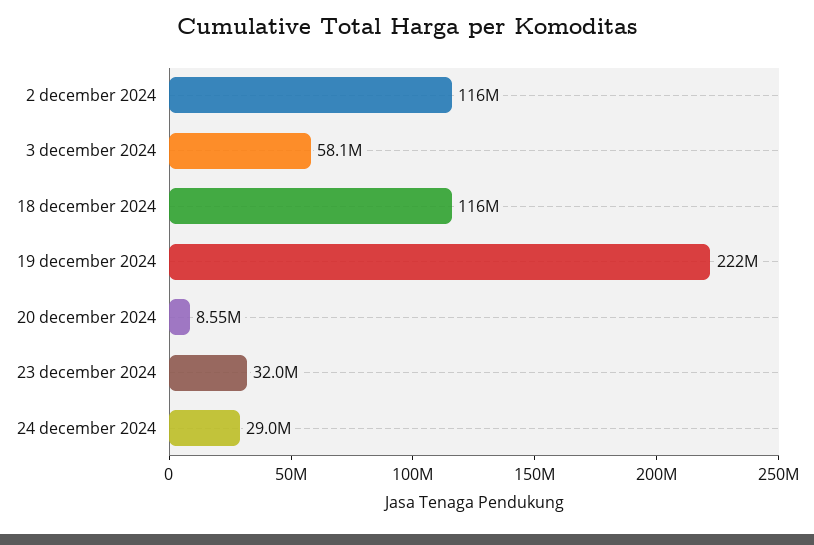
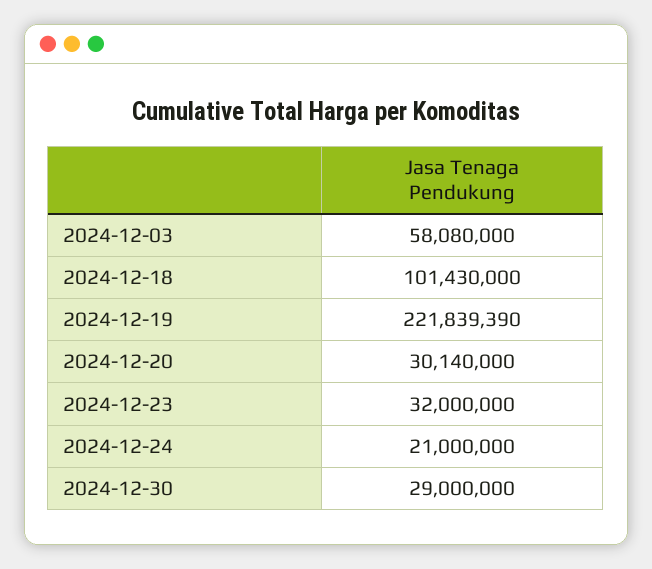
2 december 2024: 116000000 -> none
18 december 2024: 116000000 -> 101430000
20 december 2024: 8550000 -> 30140000
24 december 2024: 29000000 -> 21000000
2024-12-30: none -> 29000000

